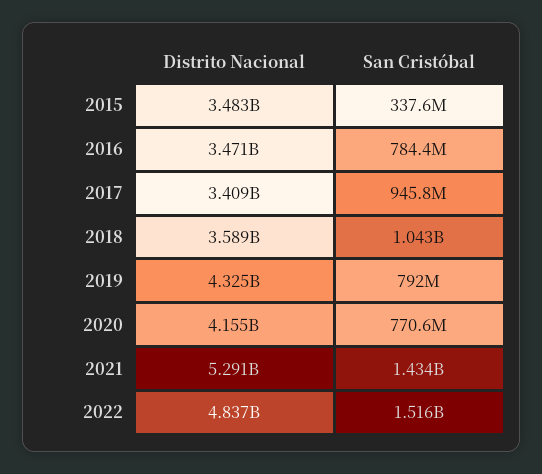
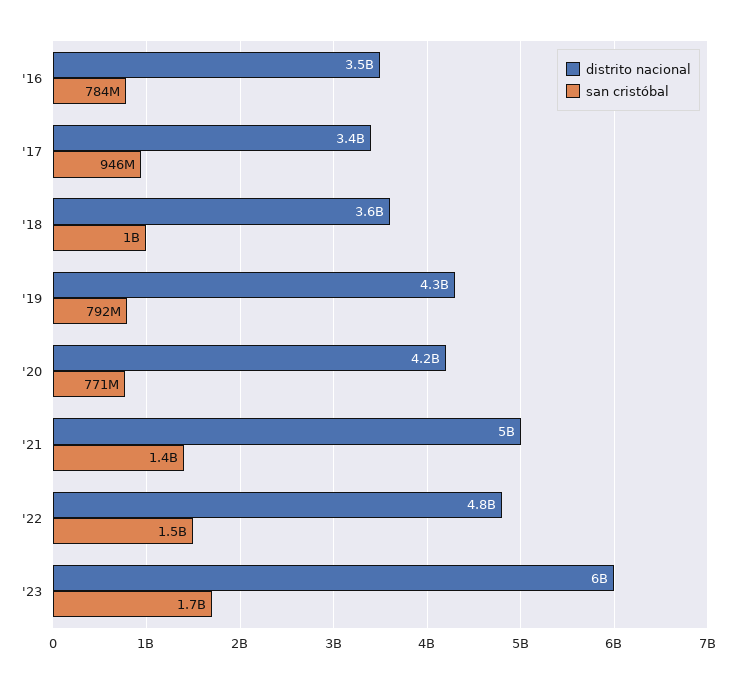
Distrito Nacional, 2015: 3483000000 -> none
San Cristóbal, 2015: 337600000 -> none
Distrito Nacional, 2021: 5291000000 -> 5000000000
Distrito Nacional, '23: none -> 6000000000
San Cristóbal, '23: none -> 1700000000

